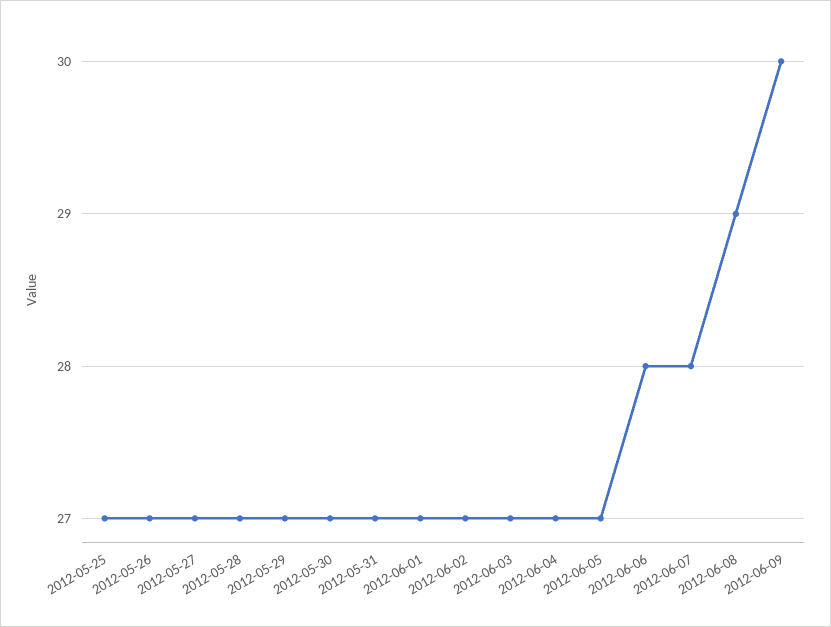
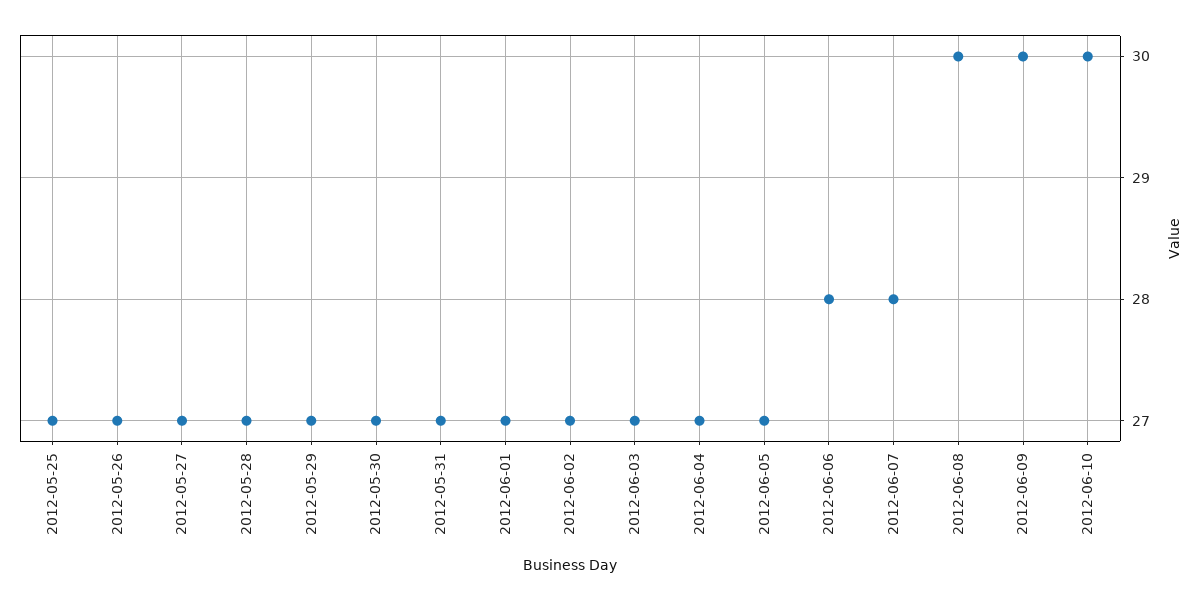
2012-06-08: 29 -> 30
2012-06-10: none -> 30

